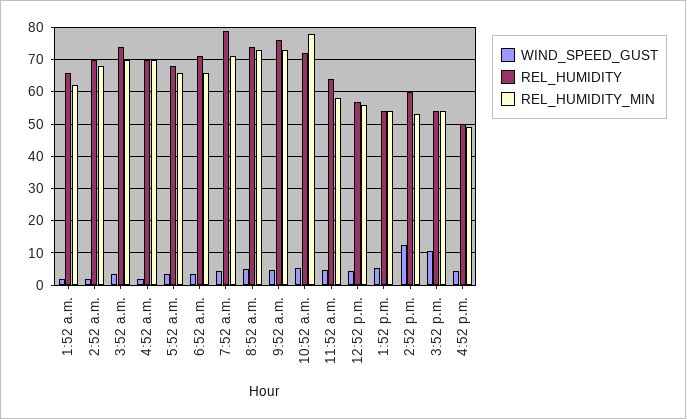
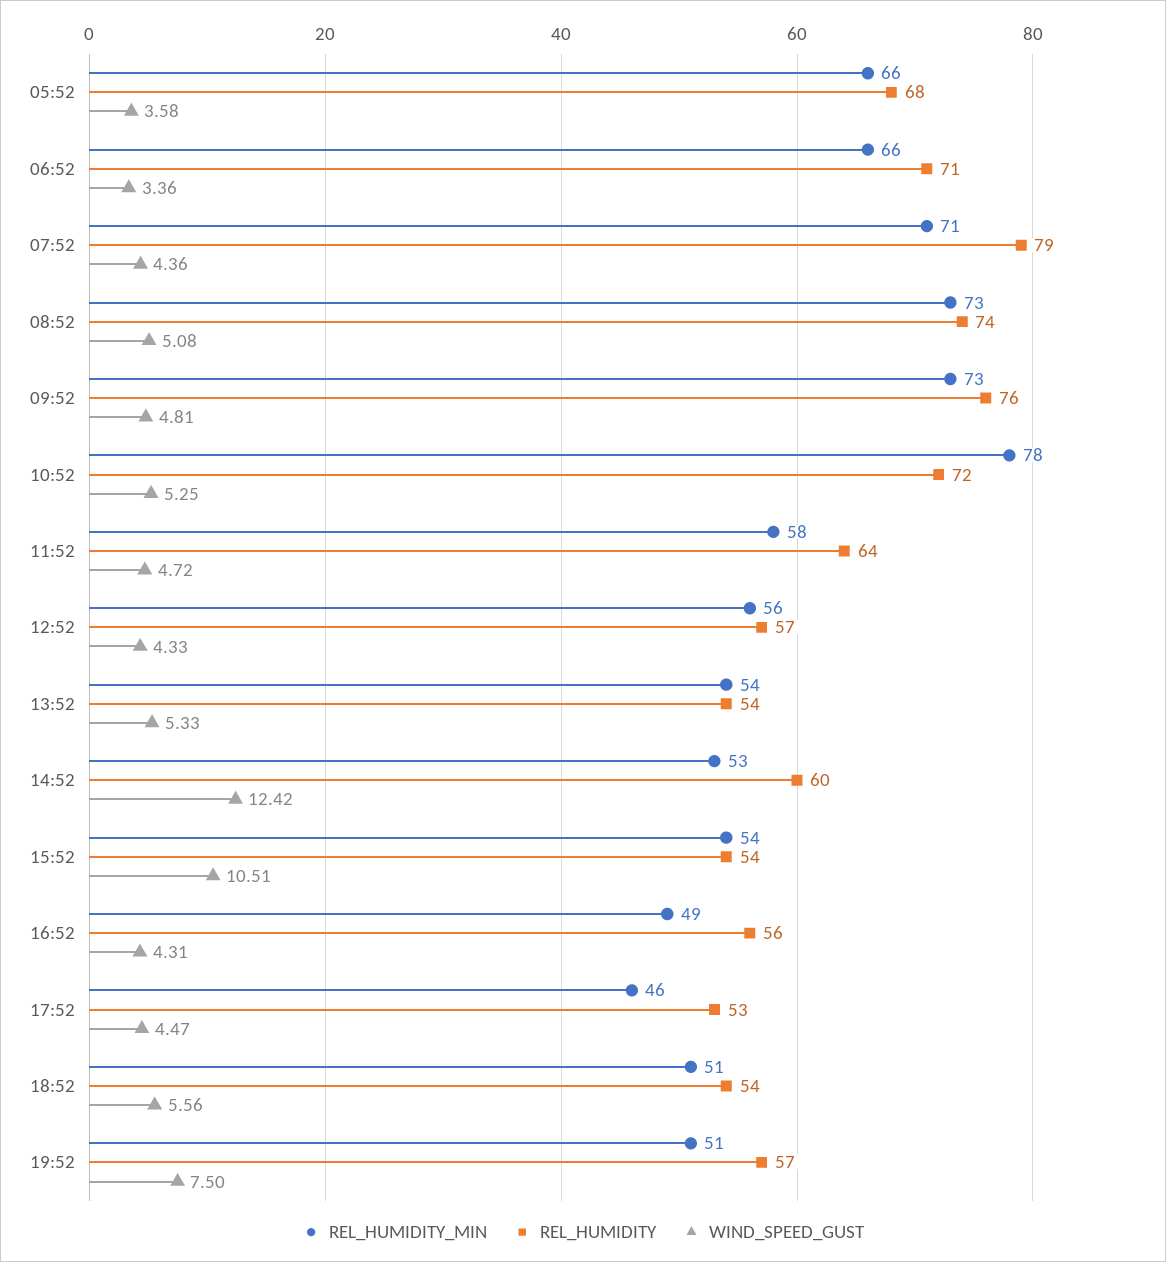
WIND_SPEED_GUST, 1:52 a.m.: 2 -> none
REL_HUMIDITY, 1:52 a.m.: 66 -> none
REL_HUMIDITY_MIN, 1:52 a.m.: 62 -> none
WIND_SPEED_GUST, 2:52 a.m.: 2 -> none
REL_HUMIDITY, 2:52 a.m.: 70 -> none
REL_HUMIDITY_MIN, 2:52 a.m.: 68 -> none
WIND_SPEED_GUST, 3:52 a.m.: 4 -> none
REL_HUMIDITY, 3:52 a.m.: 74 -> none
REL_HUMIDITY_MIN, 3:52 a.m.: 70 -> none
WIND_SPEED_GUST, 4:52 a.m.: 2 -> none
REL_HUMIDITY, 4:52 a.m.: 70 -> none
REL_HUMIDITY_MIN, 4:52 a.m.: 70 -> none
REL_HUMIDITY, 4:52 p.m.: 50 -> 56
REL_HUMIDITY_MIN, 17:52: none -> 46
REL_HUMIDITY, 17:52: none -> 53
WIND_SPEED_GUST, 17:52: none -> 4.47
REL_HUMIDITY_MIN, 18:52: none -> 51
REL_HUMIDITY, 18:52: none -> 54
WIND_SPEED_GUST, 18:52: none -> 5.56
REL_HUMIDITY_MIN, 19:52: none -> 51
REL_HUMIDITY, 19:52: none -> 57
WIND_SPEED_GUST, 19:52: none -> 7.5

